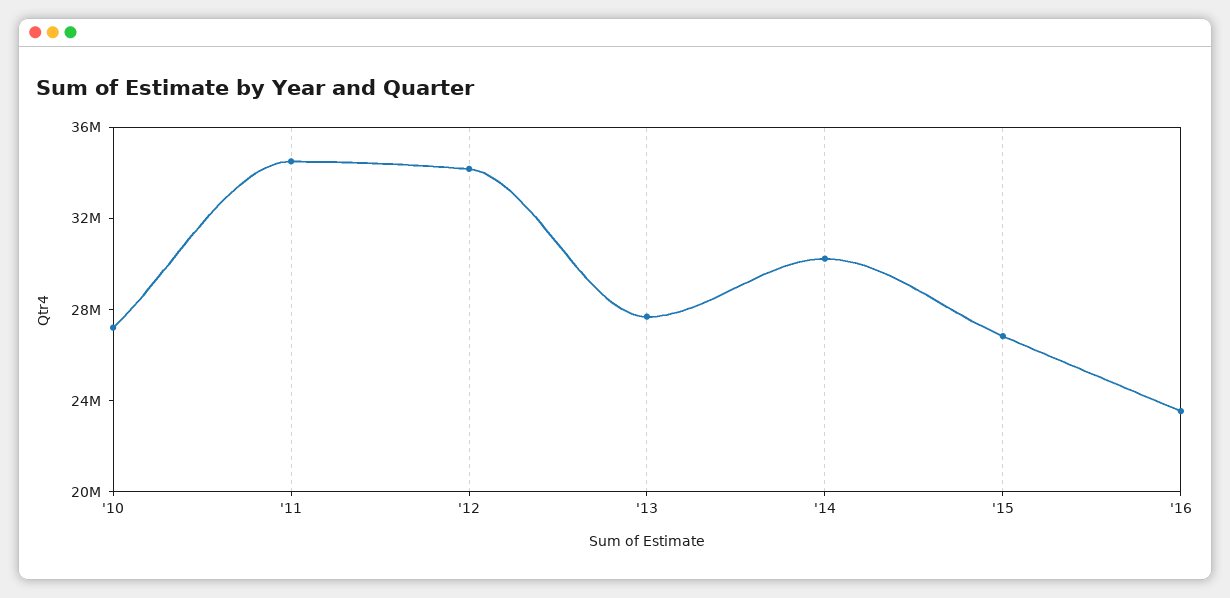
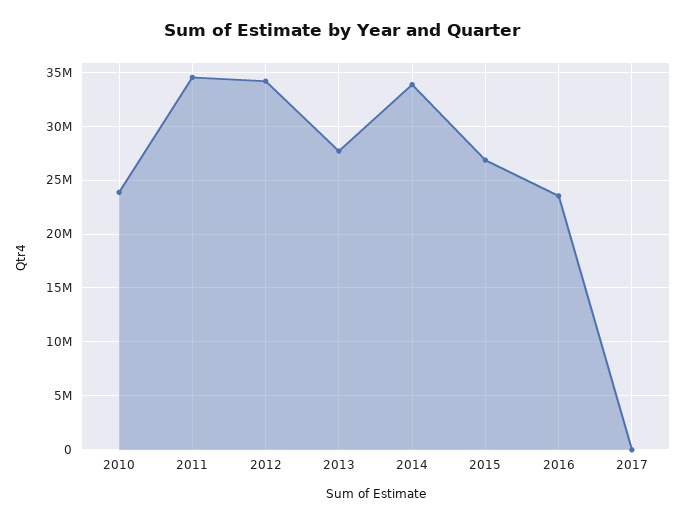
'10: 27000000 -> 24000000
'14: 30000000 -> 34000000
2017: none -> 0

